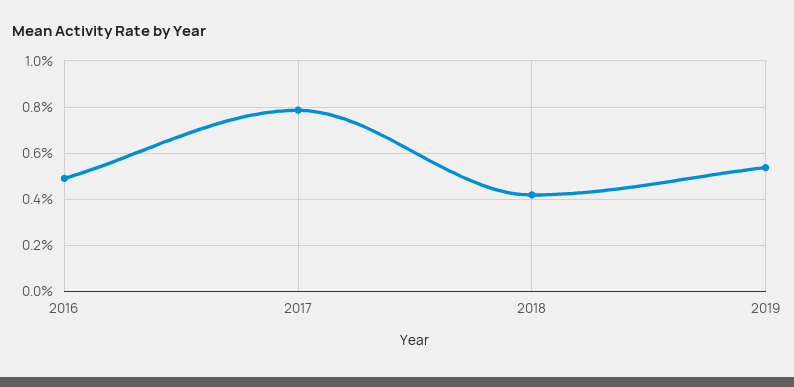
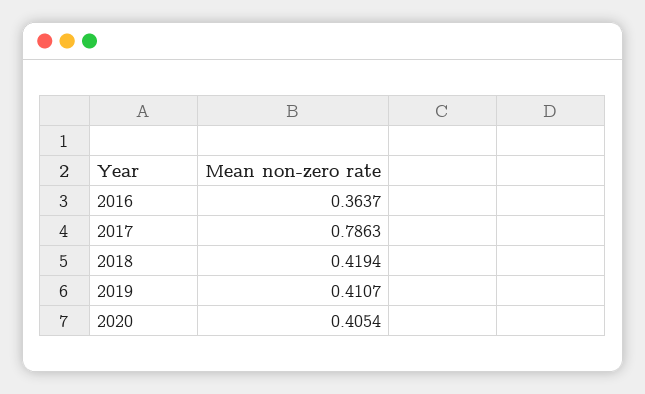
2016: 0.5 -> 0.3637
2019: 0.55 -> 0.4107
2020: none -> 0.4054

